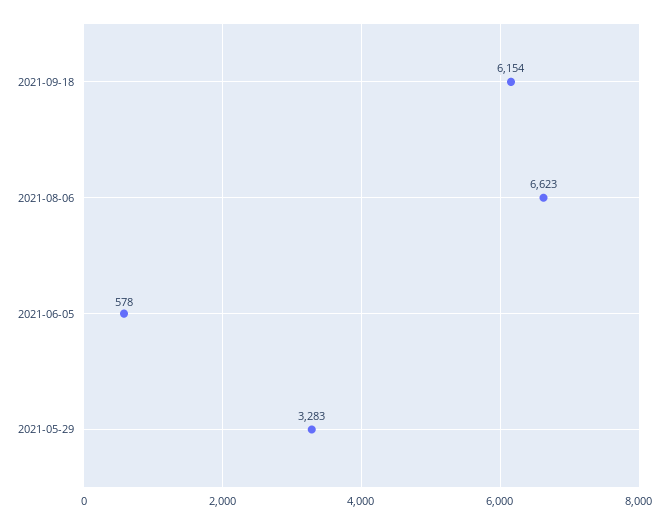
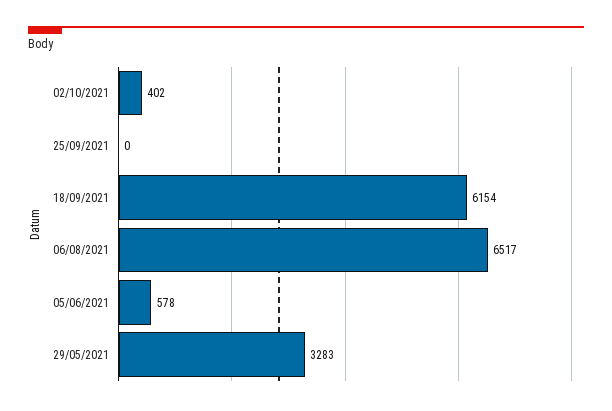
2021-08-06: 6623 -> 6517
02/10/2021: none -> 402
25/09/2021: none -> 0

